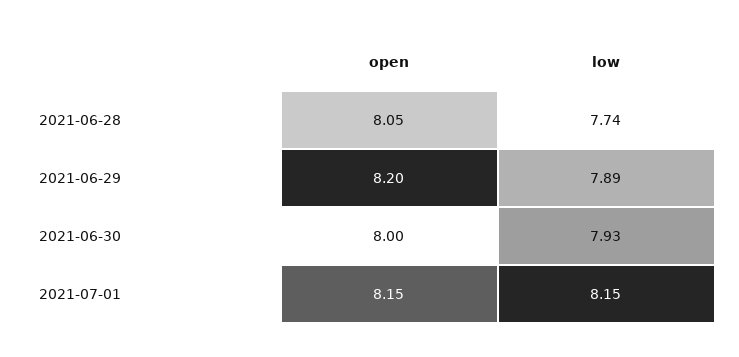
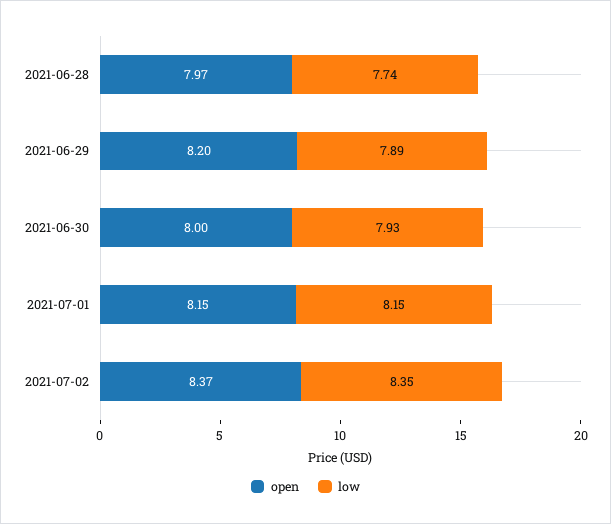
open, 2021-06-28: 8.05 -> 7.97
open, 2021-07-02: none -> 8.37
low, 2021-07-02: none -> 8.35

